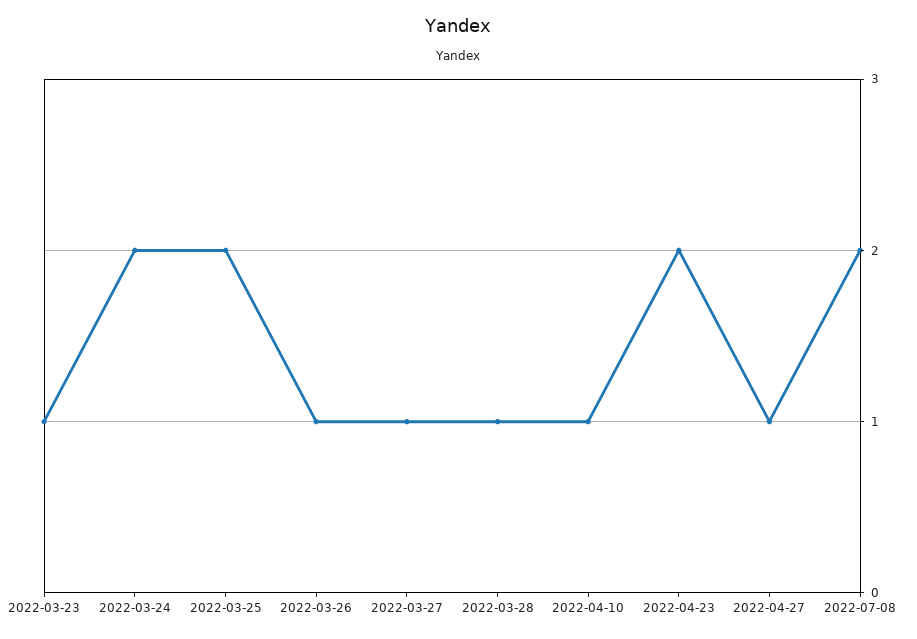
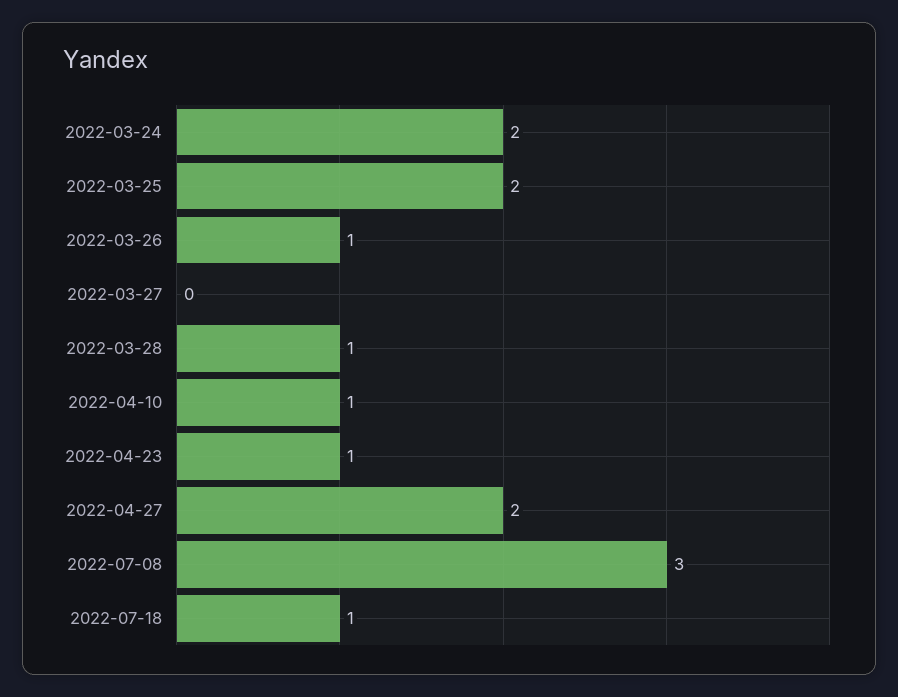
2022-03-23: 1 -> none
2022-03-27: 1 -> 0
2022-04-23: 2 -> 1
2022-04-27: 1 -> 2
2022-07-08: 2 -> 3
2022-07-18: none -> 1

